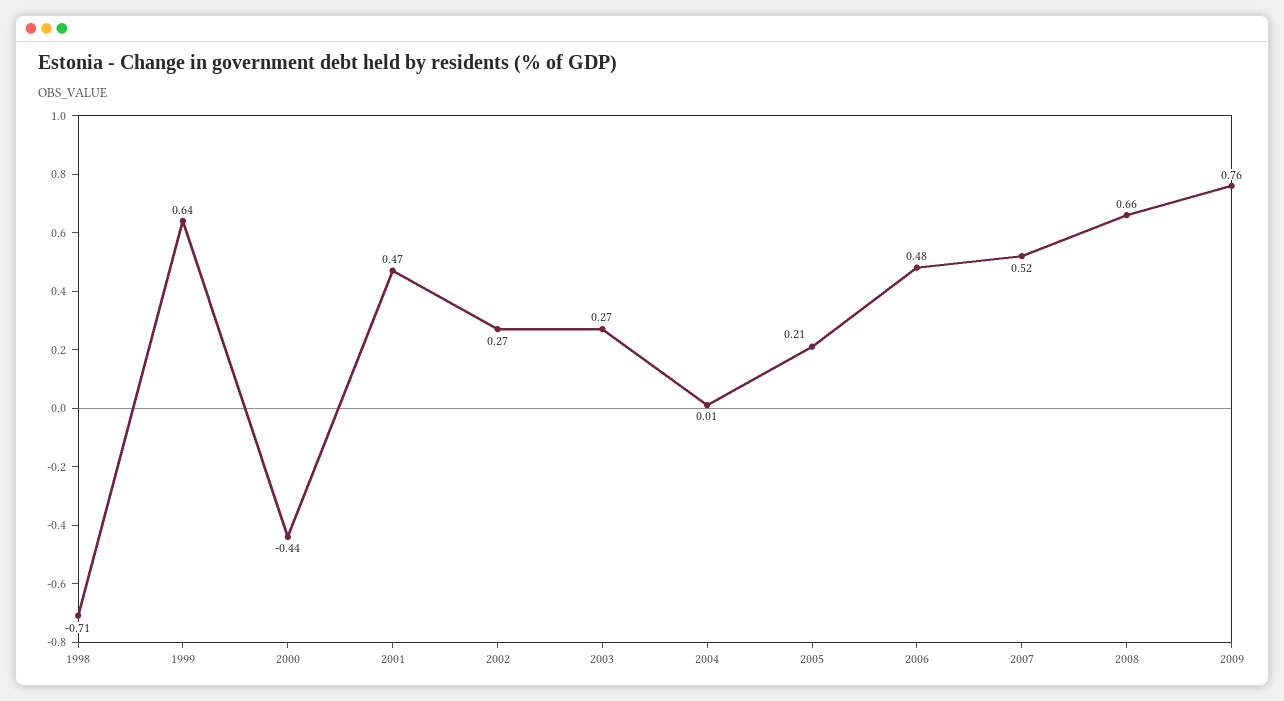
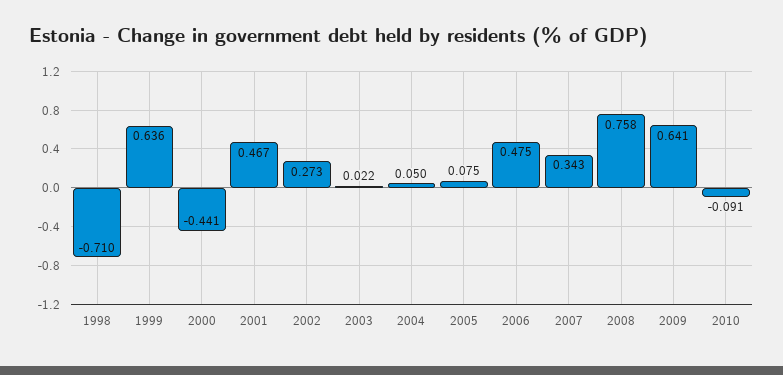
2003: 0.27 -> 0.022
2004: 0.01 -> 0.05
2005: 0.21 -> 0.075
2007: 0.52 -> 0.343
2008: 0.66 -> 0.758
2009: 0.76 -> 0.641
2010: none -> -0.091

